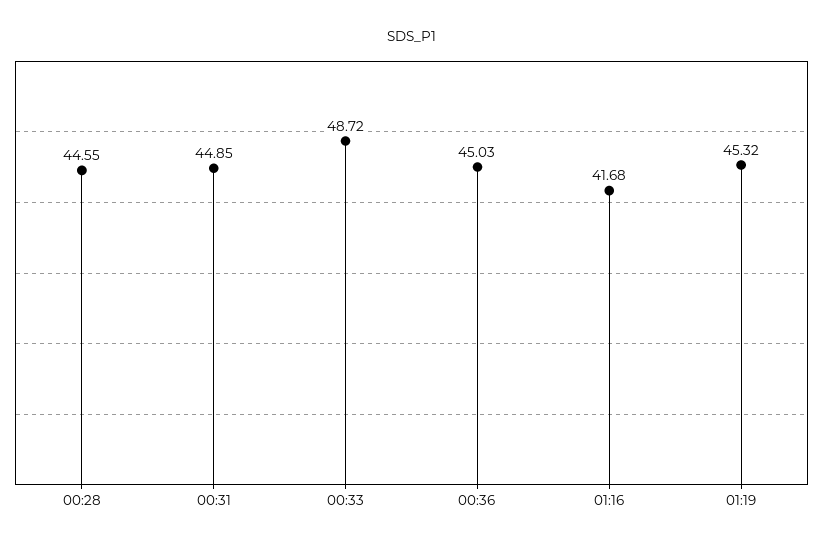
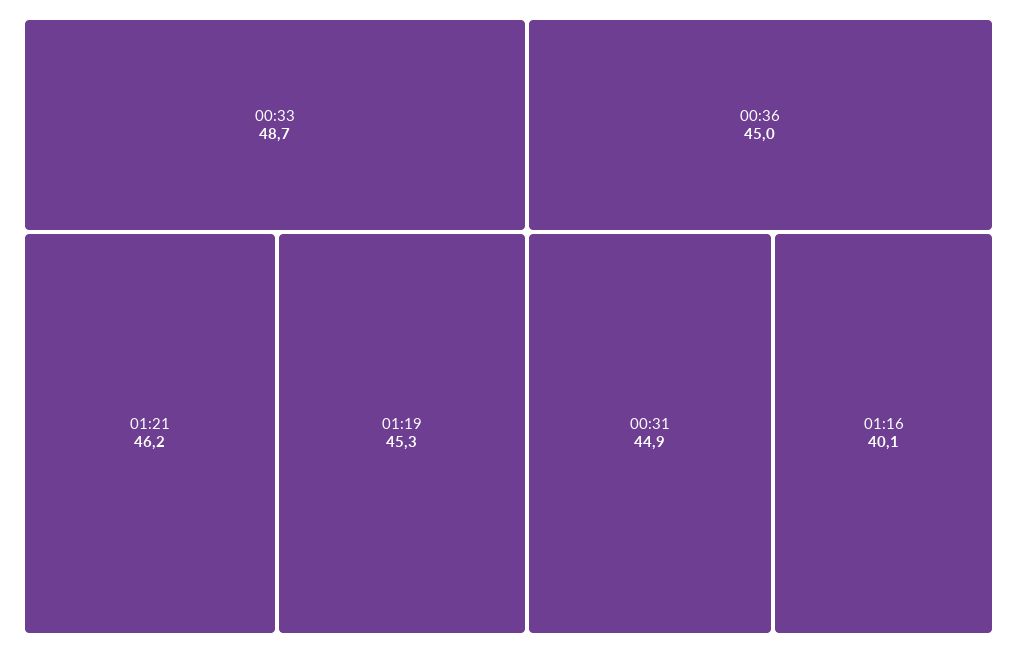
00:28: 44.55 -> none
01:16: 41.68 -> 40.1
01:21: none -> 46.2

